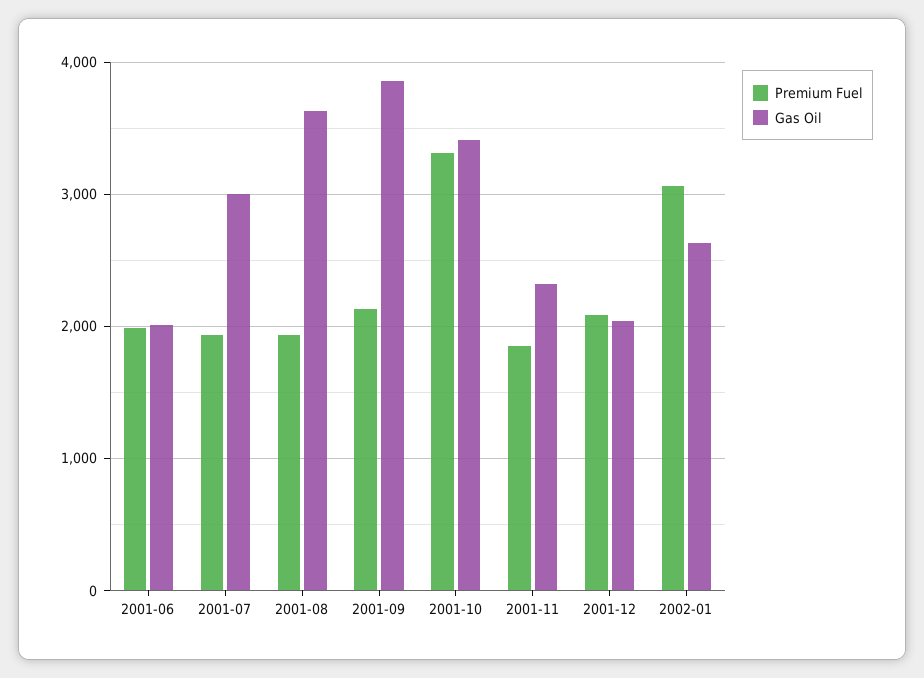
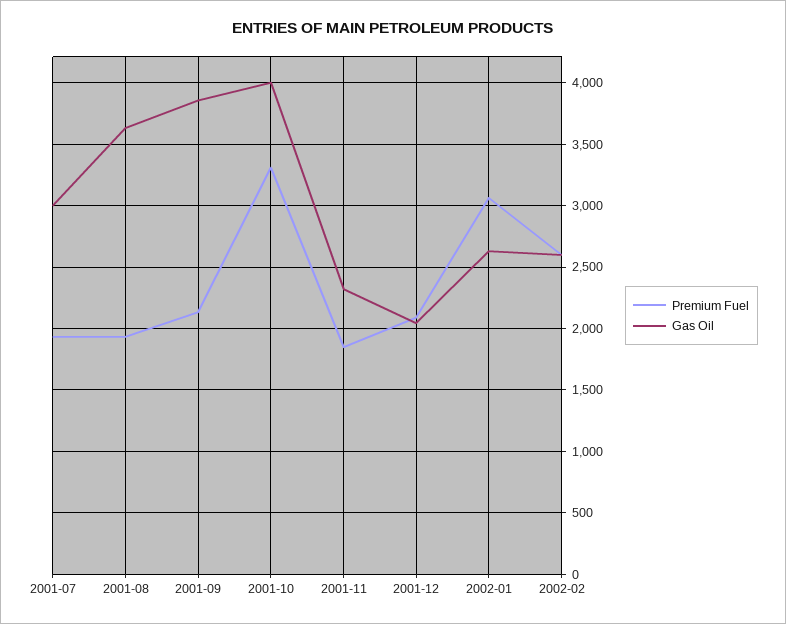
Premium Fuel, 2001-06: 2000 -> none
Gas Oil, 2001-06: 2000 -> none
Gas Oil, 2001-10: 3400 -> 4000
Premium Fuel, 2002-02: none -> 2600
Gas Oil, 2002-02: none -> 2600

